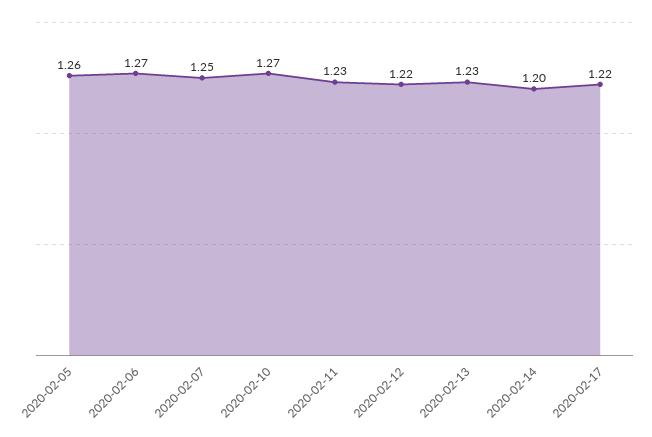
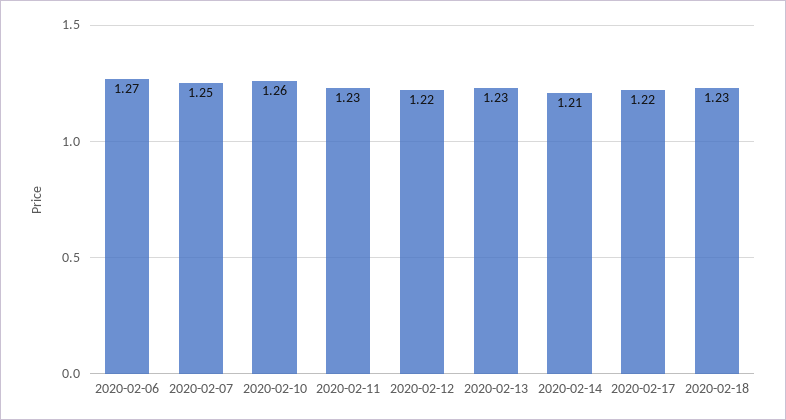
2020-02-05: 1.26 -> none
2020-02-10: 1.27 -> 1.26
2020-02-14: 1.2 -> 1.21
2020-02-18: none -> 1.23

